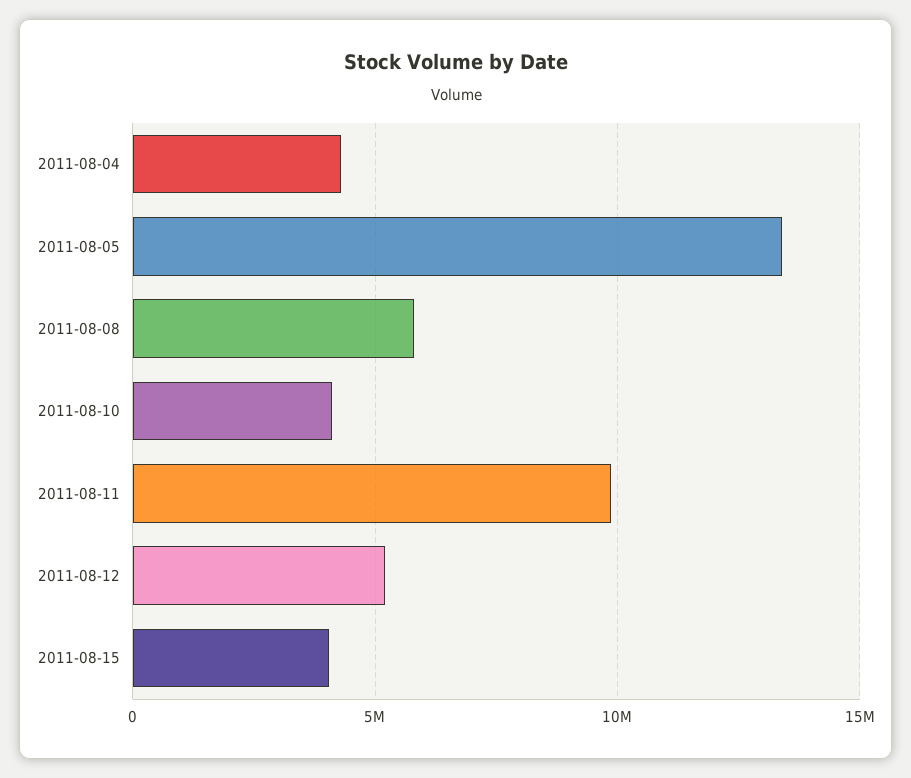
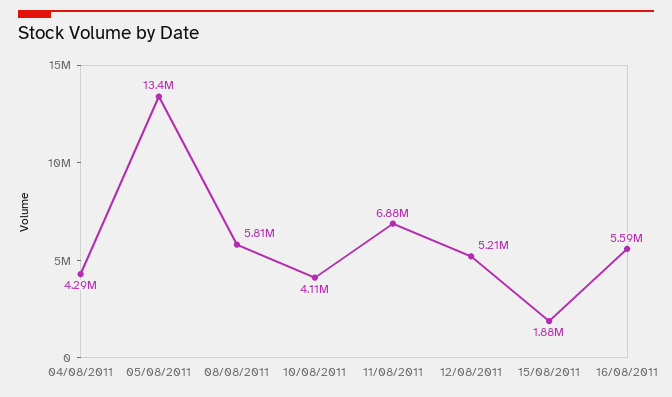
2011-08-11: 10000000 -> 6880000
2011-08-15: 4000000 -> 1880000
16/08/2011: none -> 5590000

